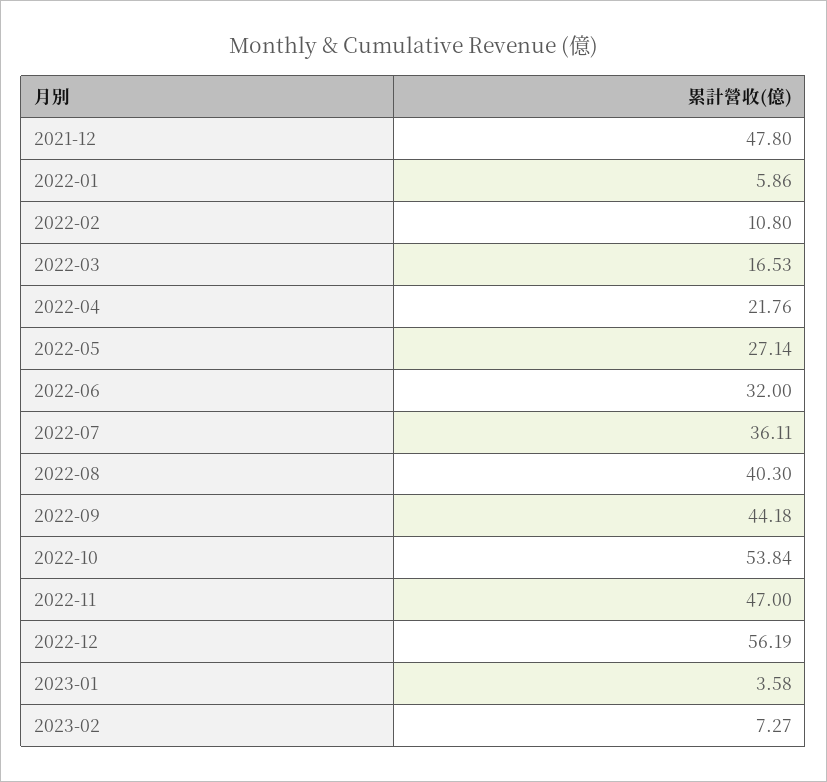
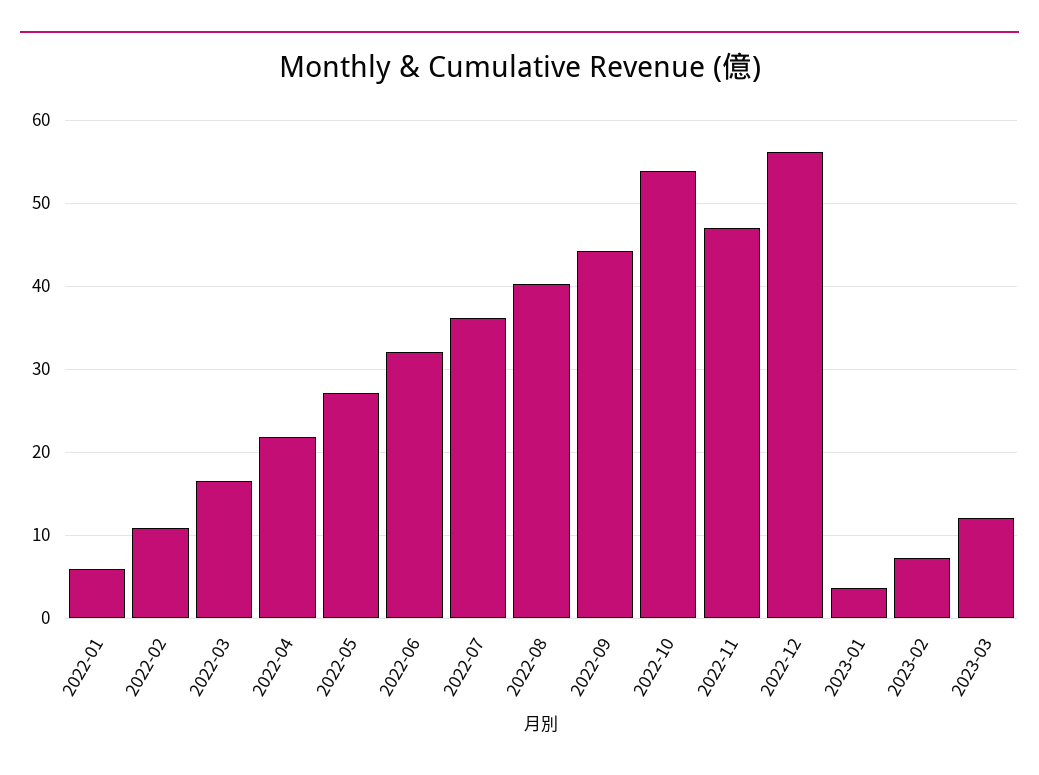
2021-12: 47.8 -> none
2023-03: none -> 12

